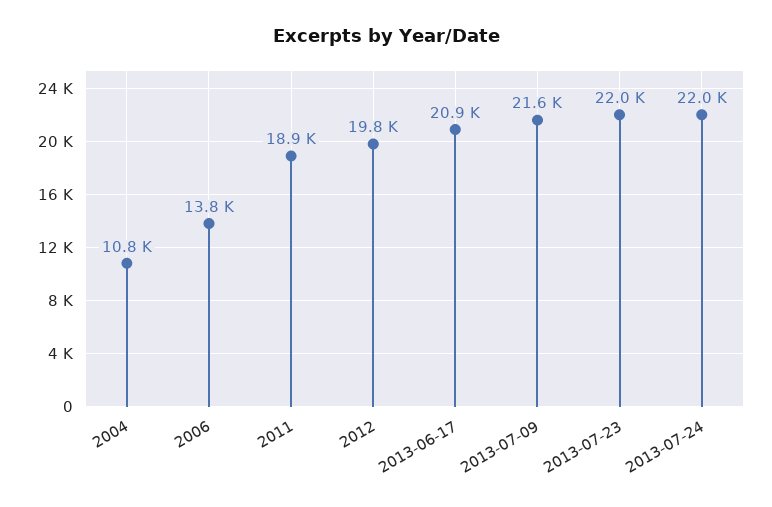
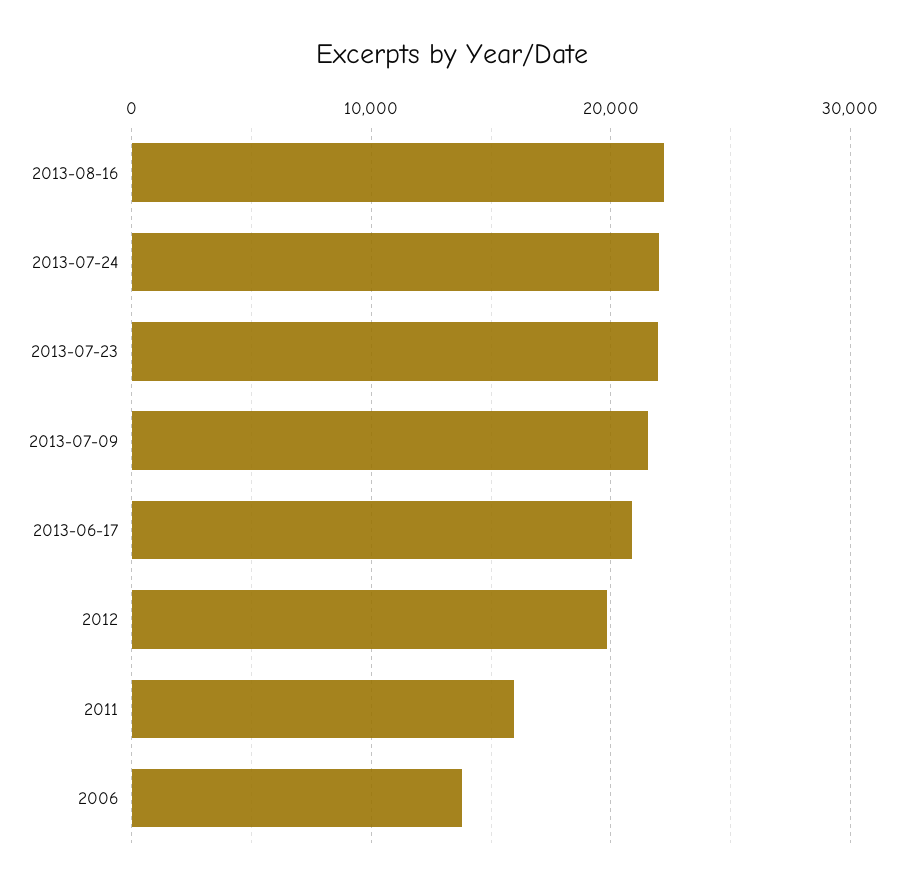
2004: 10800 -> none
2011: 18900 -> 16000
2013-08-16: none -> 22000

